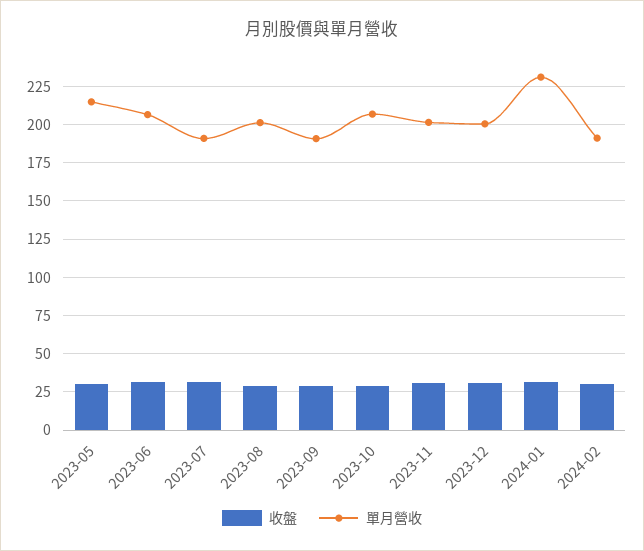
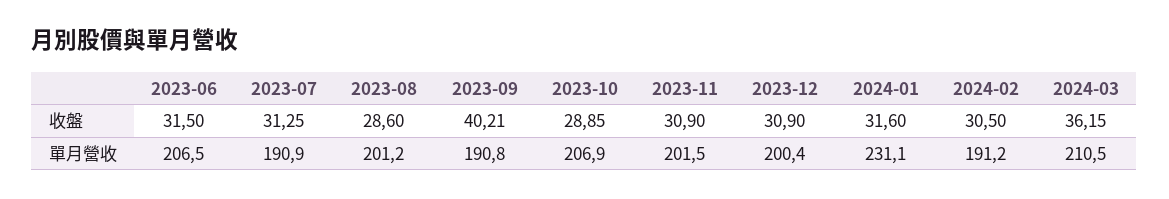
收盤, 2023-05: 30 -> none
單月營收, 2023-05: 215 -> none
收盤, 2023-09: 30 -> 40.21
收盤, 2024-03: none -> 36.15
單月營收, 2024-03: none -> 210.5

